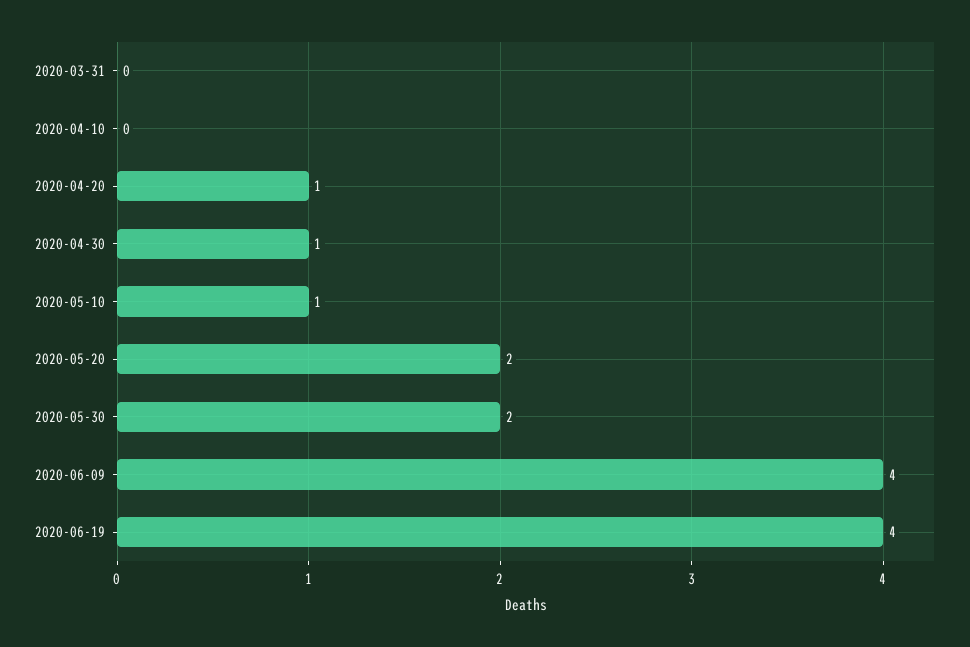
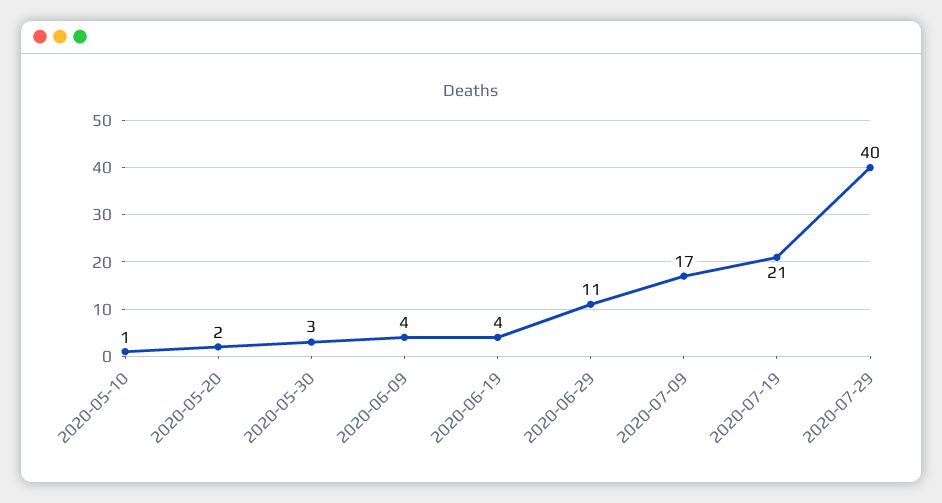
2020-03-31: 0 -> none
2020-04-10: 0 -> none
2020-04-20: 1 -> none
2020-04-30: 1 -> none
2020-05-30: 2 -> 3
2020-06-29: none -> 11
2020-07-09: none -> 17
2020-07-19: none -> 21
2020-07-29: none -> 40

